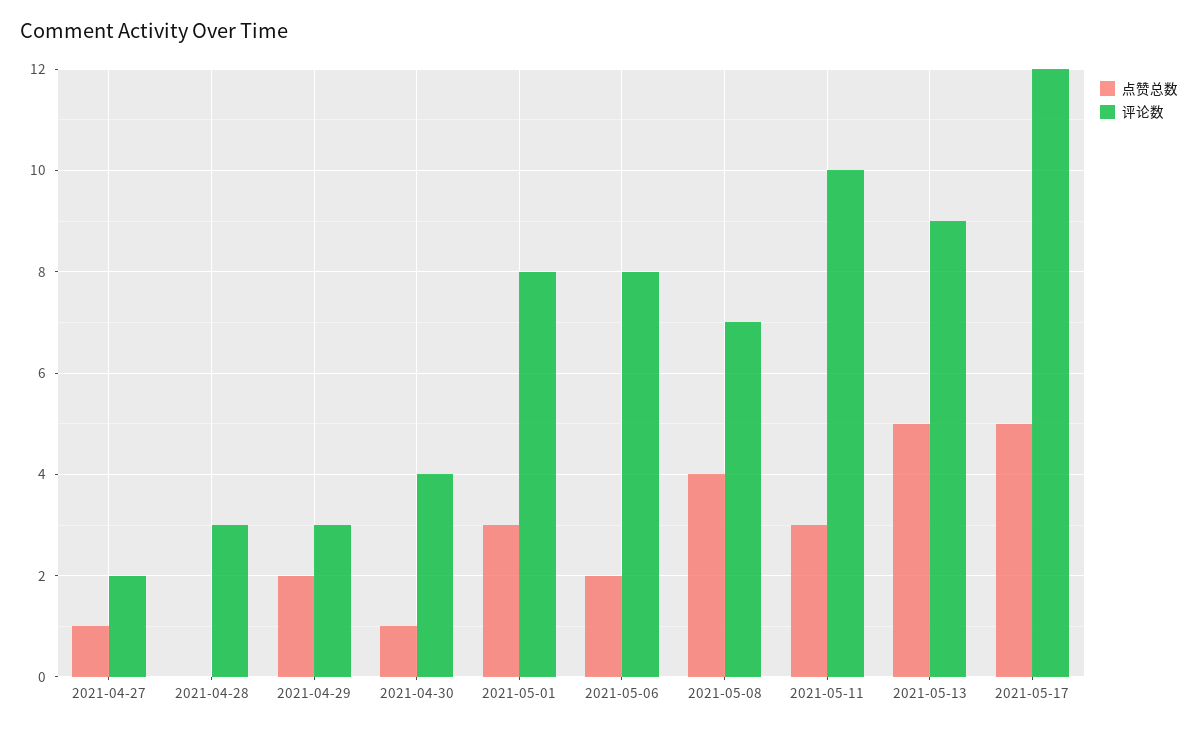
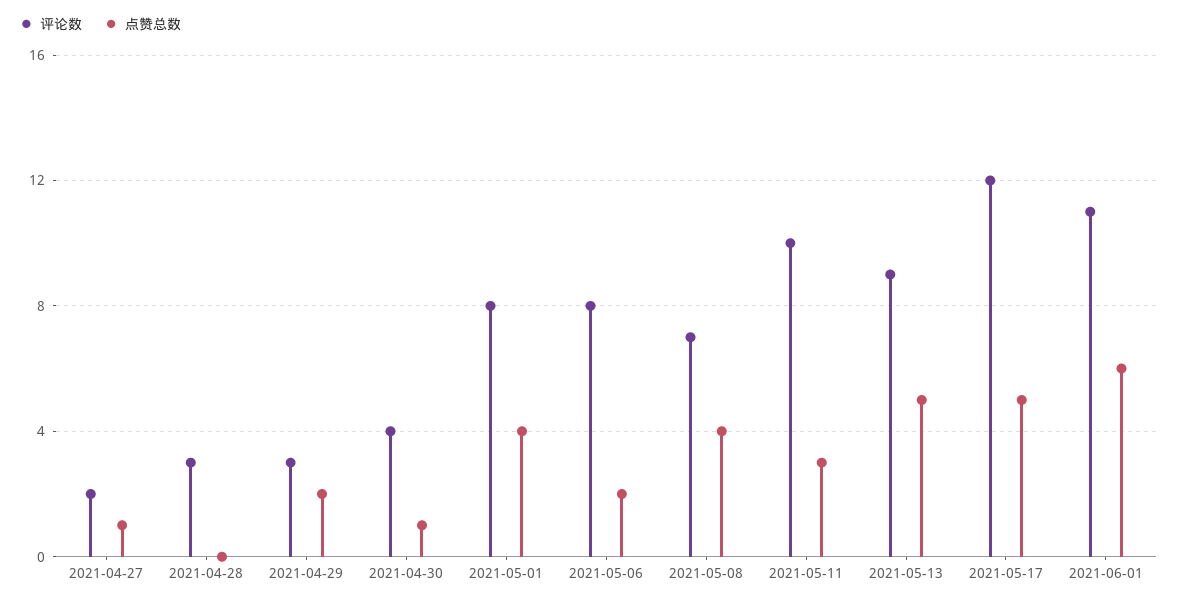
点赞总数, 2021-05-01: 3 -> 4
评论数, 2021-06-01: none -> 11
点赞总数, 2021-06-01: none -> 6

